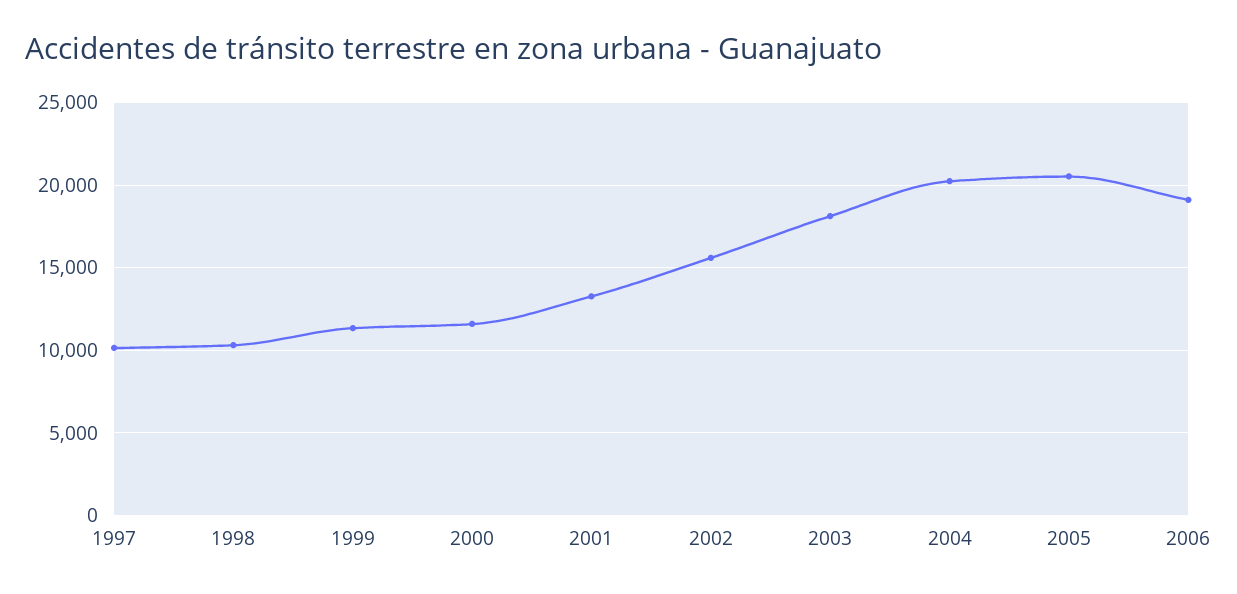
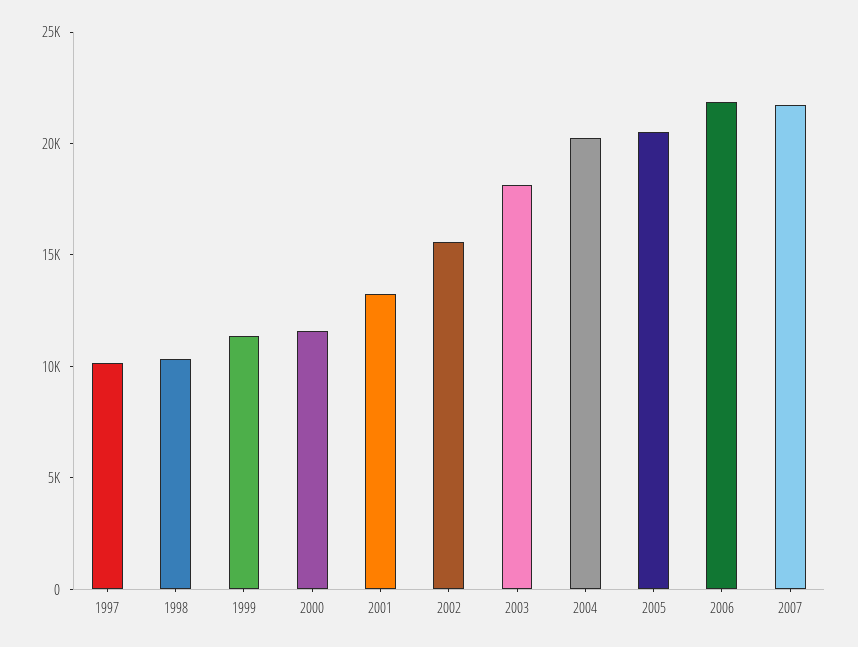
2006: 19000 -> 22000
2007: none -> 22000

